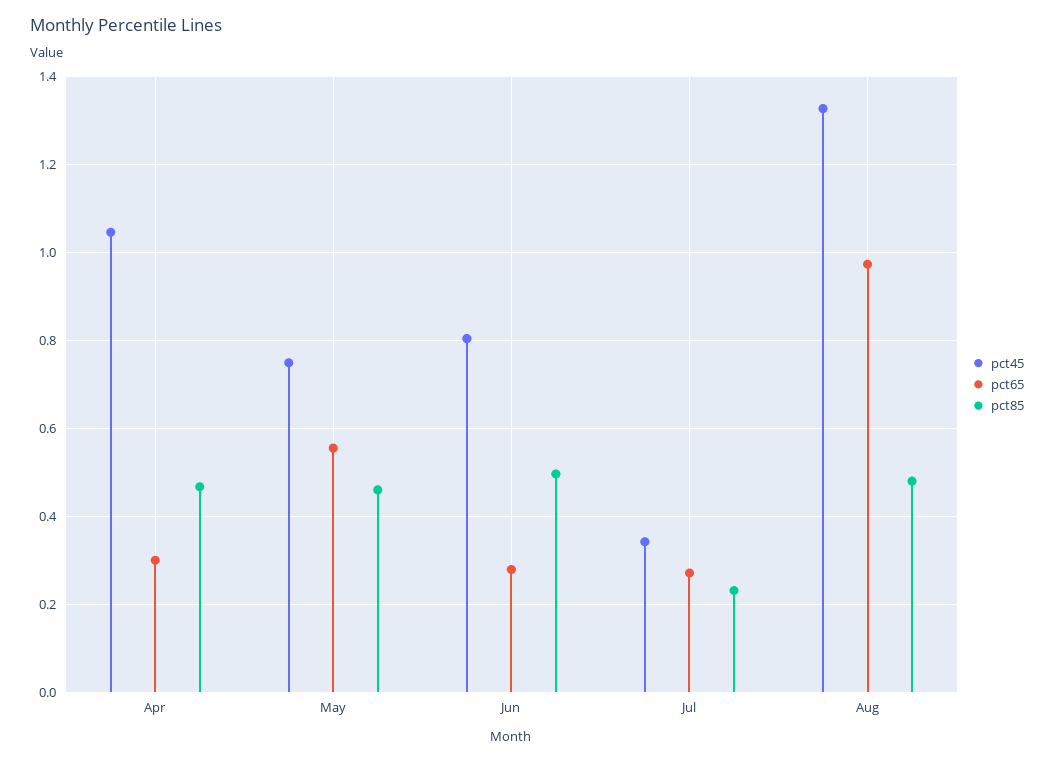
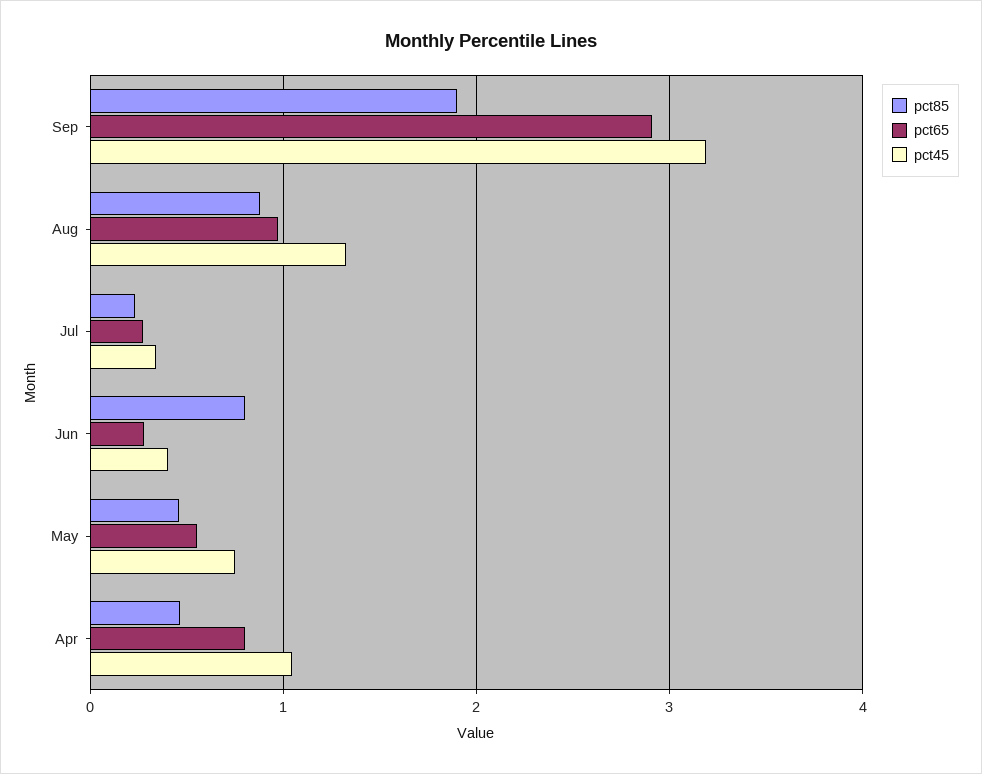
pct65, Apr: 0.3 -> 0.8
pct45, Jun: 0.8 -> 0.4
pct85, Jun: 0.5 -> 0.8
pct85, Aug: 0.48 -> 0.9
pct85, Sep: none -> 1.9
pct65, Sep: none -> 2.9
pct45, Sep: none -> 3.2

